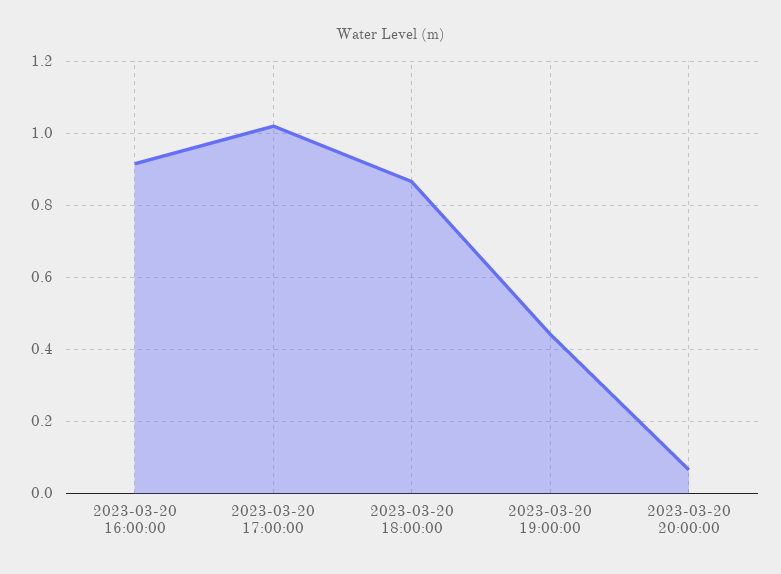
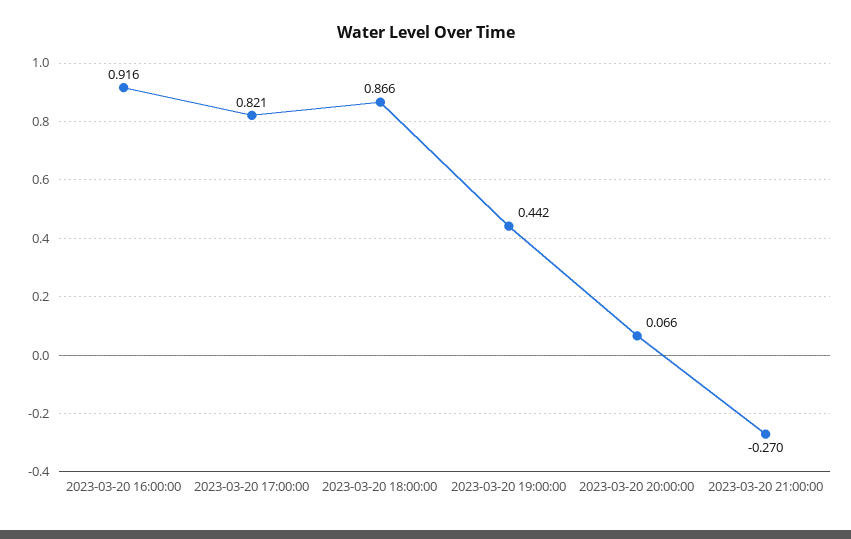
2023-03-20 17:00:00: 1.02 -> 0.821
2023-03-20 21:00:00: none -> -0.27

